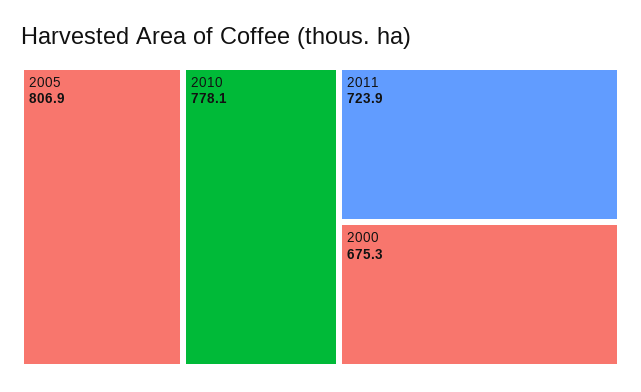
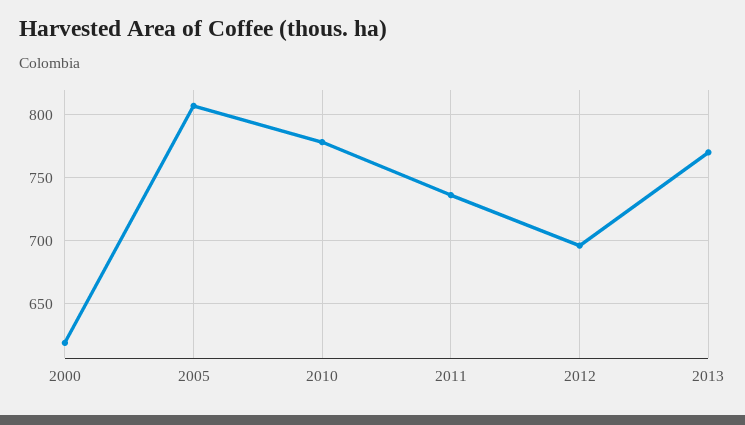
2011: 723.9 -> 735
2000: 675.3 -> 620
2012: none -> 695
2013: none -> 770

